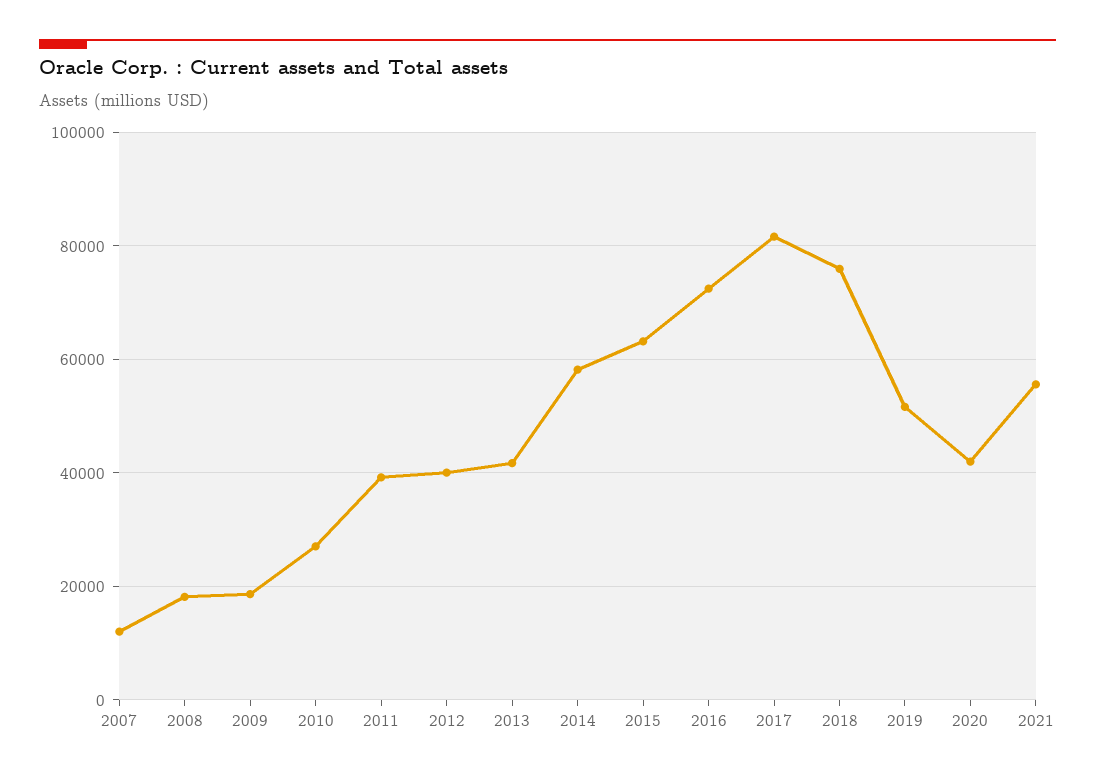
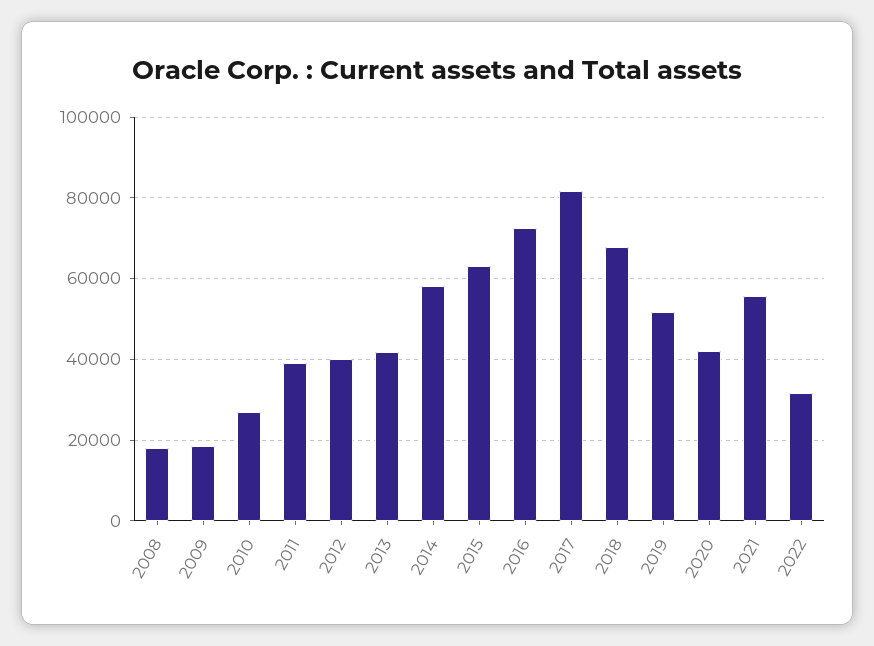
2007: 12000 -> none
2018: 76000 -> 68000
2022: none -> 32000

